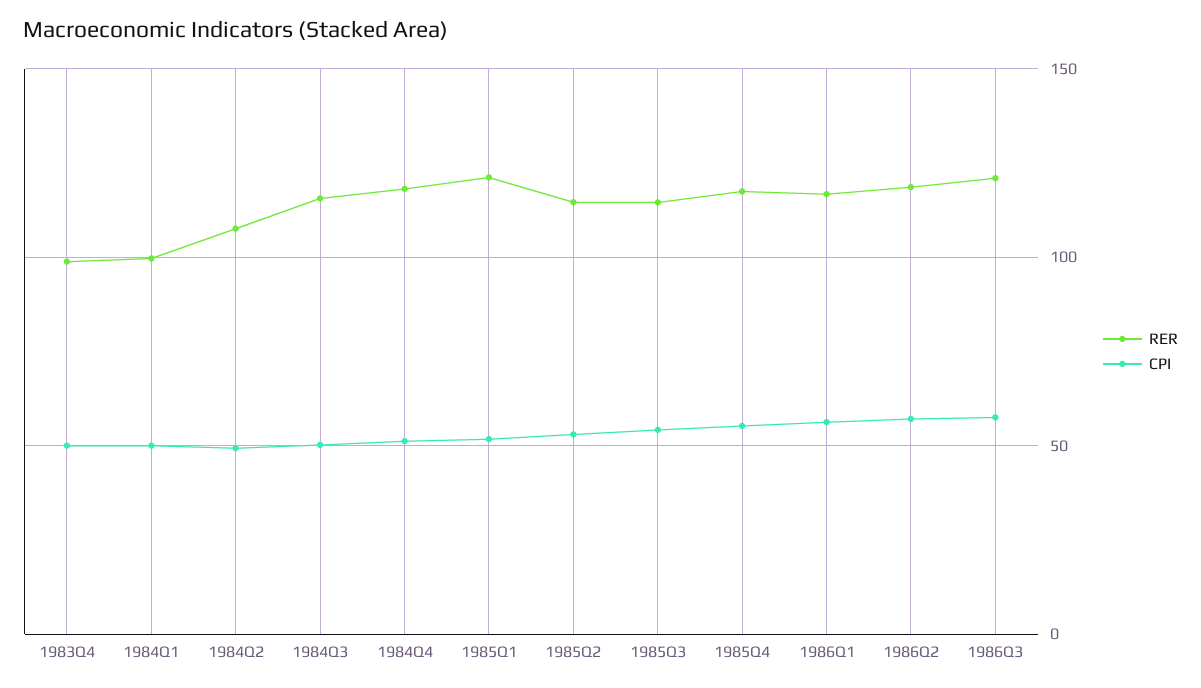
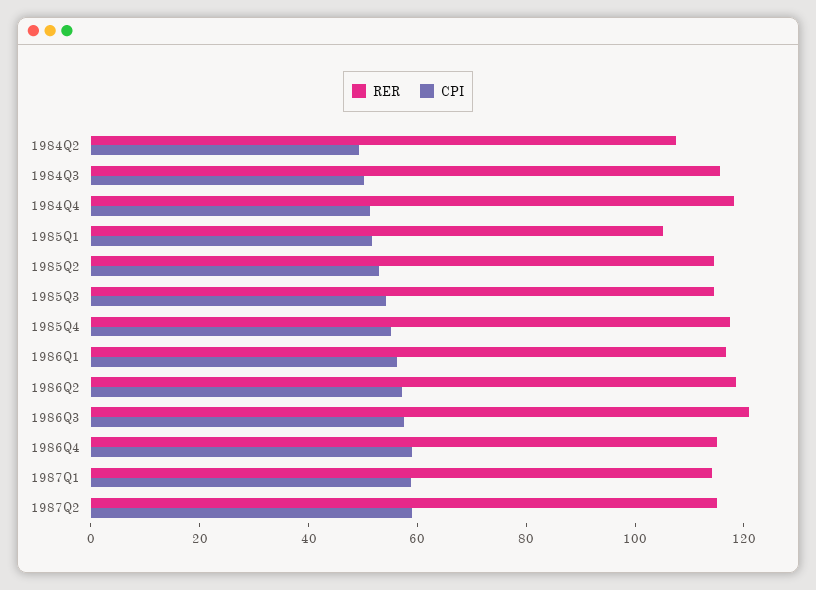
RER, 1983Q4: 100 -> none
CPI, 1983Q4: 50 -> none
RER, 1984Q1: 100 -> none
CPI, 1984Q1: 50 -> none
RER, 1985Q1: 120 -> 105
RER, 1986Q4: none -> 115
CPI, 1986Q4: none -> 60
RER, 1987Q1: none -> 115
CPI, 1987Q1: none -> 60
RER, 1987Q2: none -> 115
CPI, 1987Q2: none -> 60

